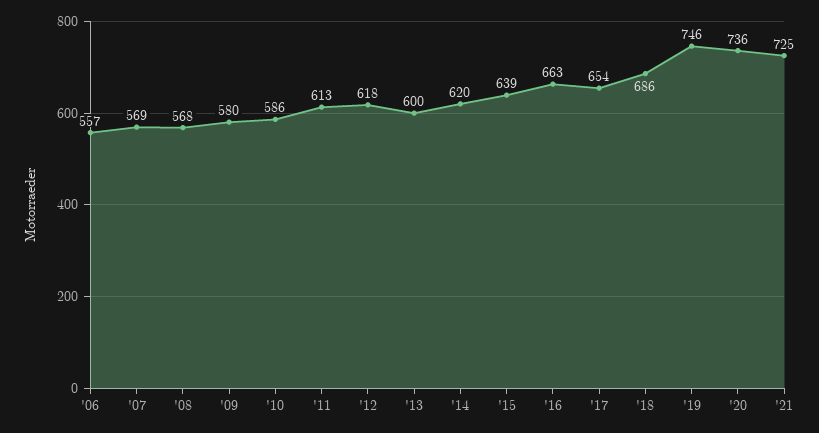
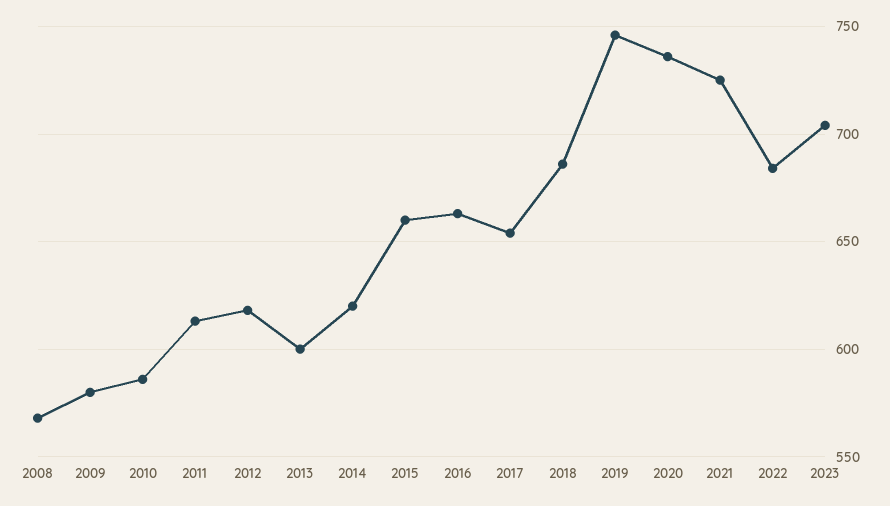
'06: 557 -> none
'07: 569 -> none
'15: 639 -> 660
2022: none -> 685
2023: none -> 705

